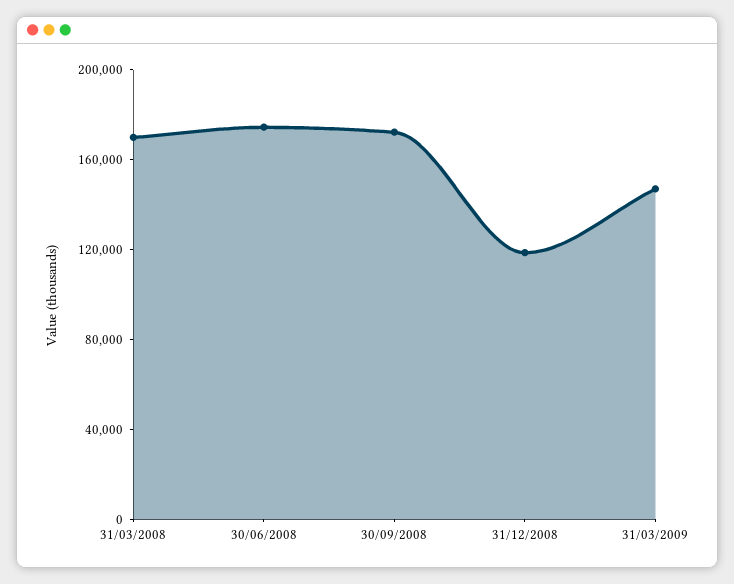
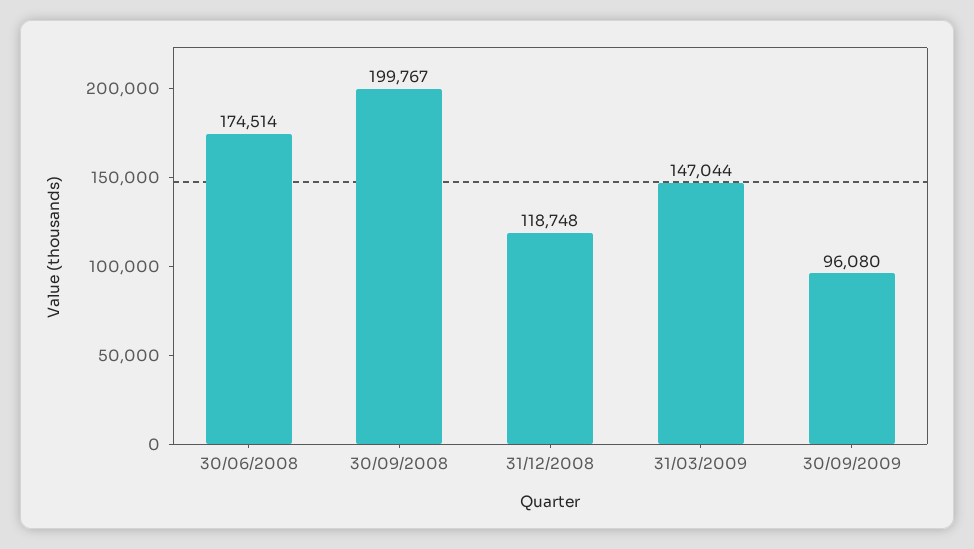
31/03/2008: 170000 -> none
30/09/2008: 170000 -> 199767
30/09/2009: none -> 96080

